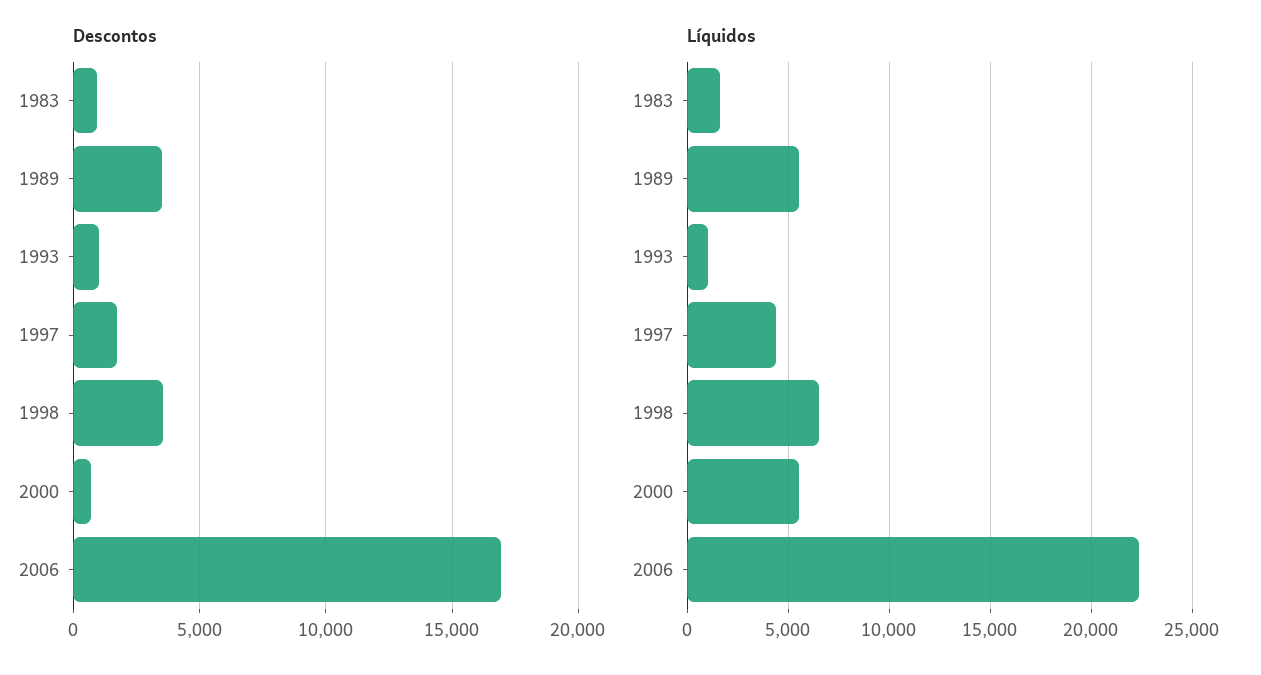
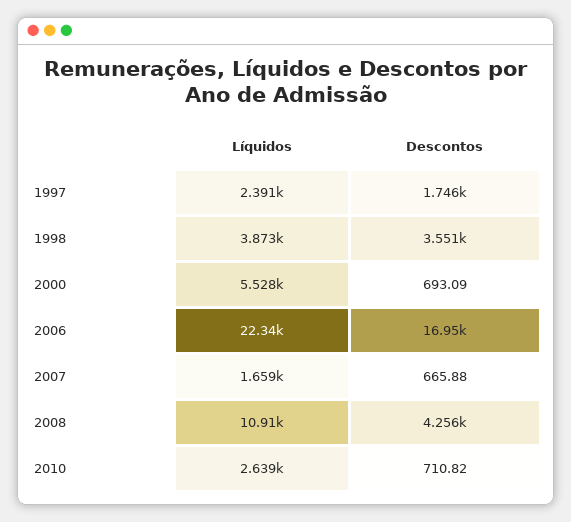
Descontos, 1983: 1000 -> none
Descontos, 1989: 3500 -> none
Descontos, 1993: 1000 -> none
Líquidos, 1983: 1500 -> none
Líquidos, 1989: 5500 -> none
Líquidos, 1993: 1000 -> none
Líquidos, 1997: 4500 -> 2391
Líquidos, 1998: 6500 -> 3873
Líquidos, 2007: none -> 1659
Descontos, 2007: none -> 665.88
Líquidos, 2008: none -> 10910
Descontos, 2008: none -> 4256
Líquidos, 2010: none -> 2639
Descontos, 2010: none -> 710.82

